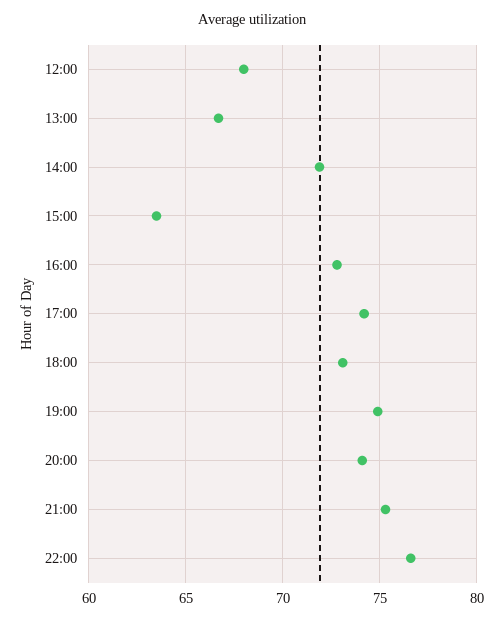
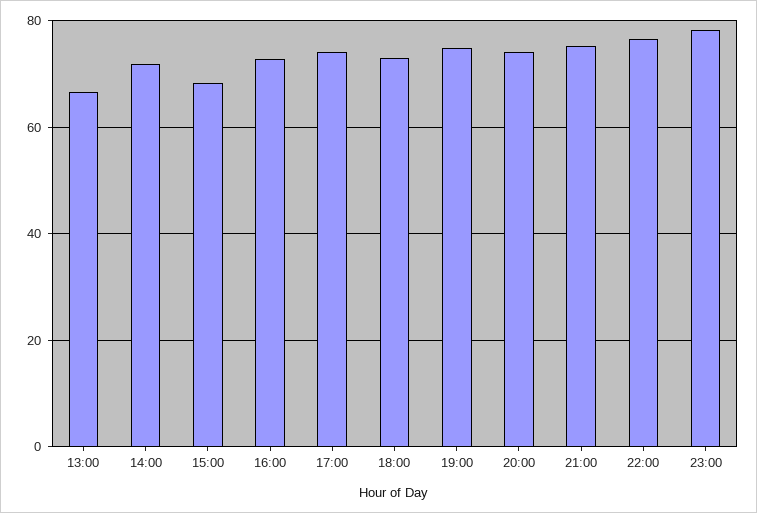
12:00: 68 -> none
15:00: 63.5 -> 68
23:00: none -> 78

